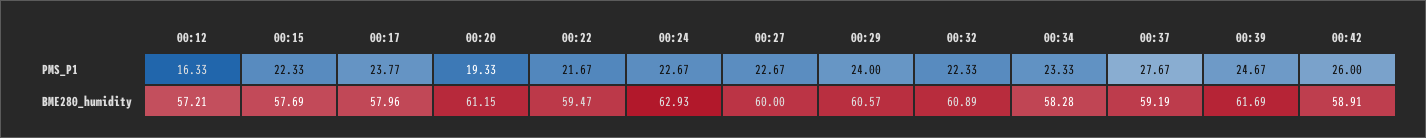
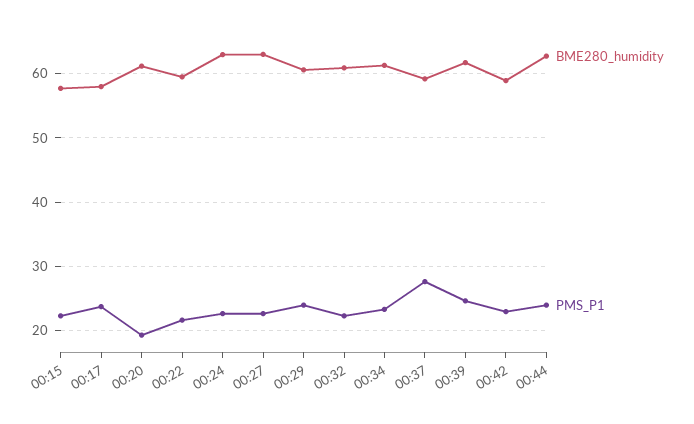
PMS_P1, 00:12: 16.33 -> none
PMS_P1, 00:42: 26 -> 23
BME280_humidity, 00:12: 57.21 -> none
BME280_humidity, 00:27: 60 -> 63
BME280_humidity, 00:34: 58.28 -> 61
BME280_humidity, 00:44: none -> 63
PMS_P1, 00:44: none -> 24

